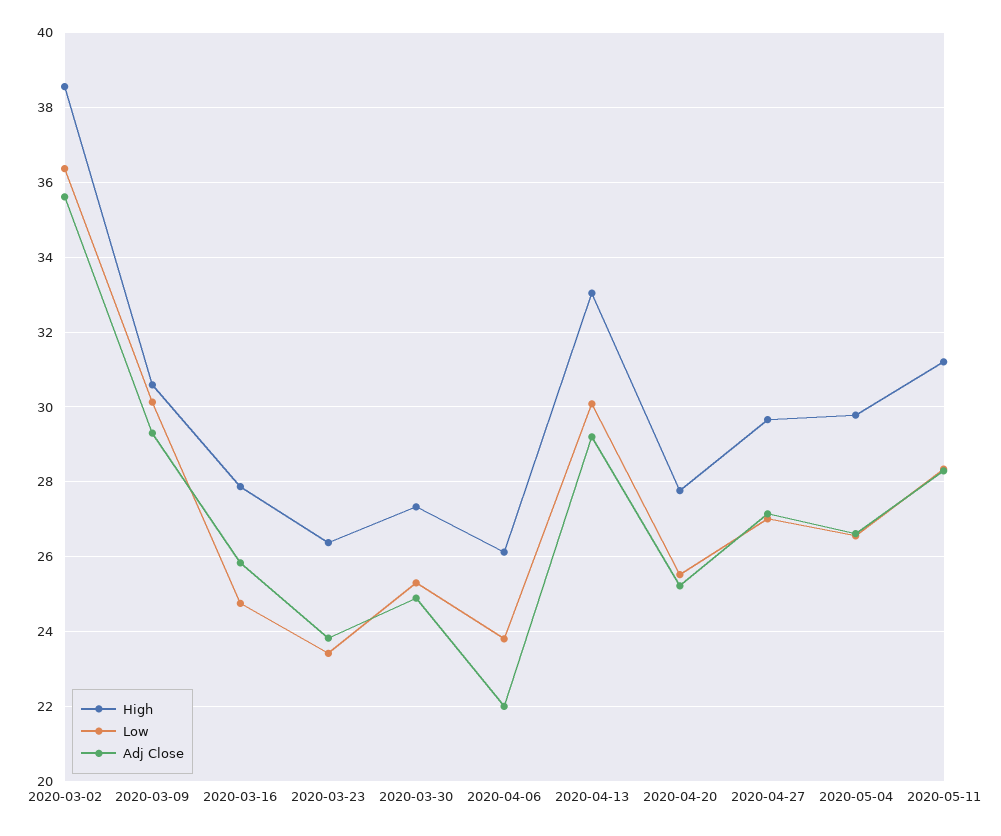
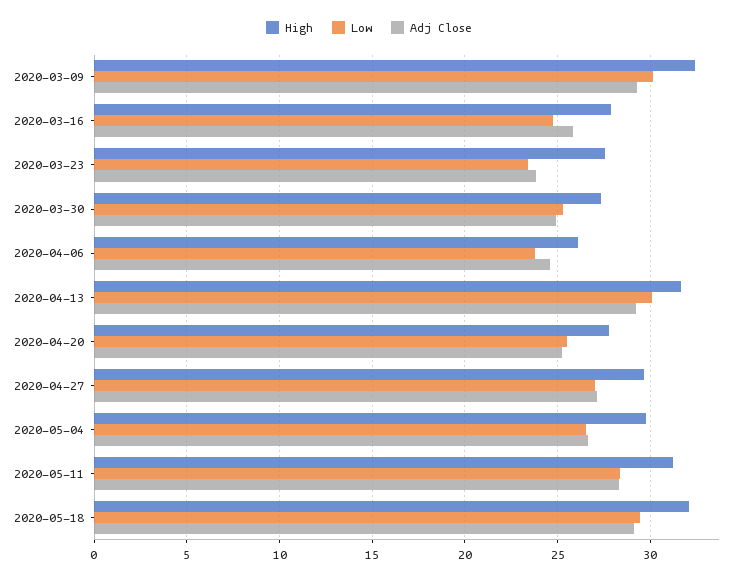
High, 2020-03-02: 38.6 -> none
Low, 2020-03-02: 36.4 -> none
Adj Close, 2020-03-02: 35.6 -> none
High, 2020-03-09: 30.6 -> 32.5
High, 2020-03-23: 26.4 -> 27.5
Adj Close, 2020-04-06: 22 -> 24.5
High, 2020-04-13: 33 -> 31.5
High, 2020-05-18: none -> 32
Low, 2020-05-18: none -> 29.5
Adj Close, 2020-05-18: none -> 29

